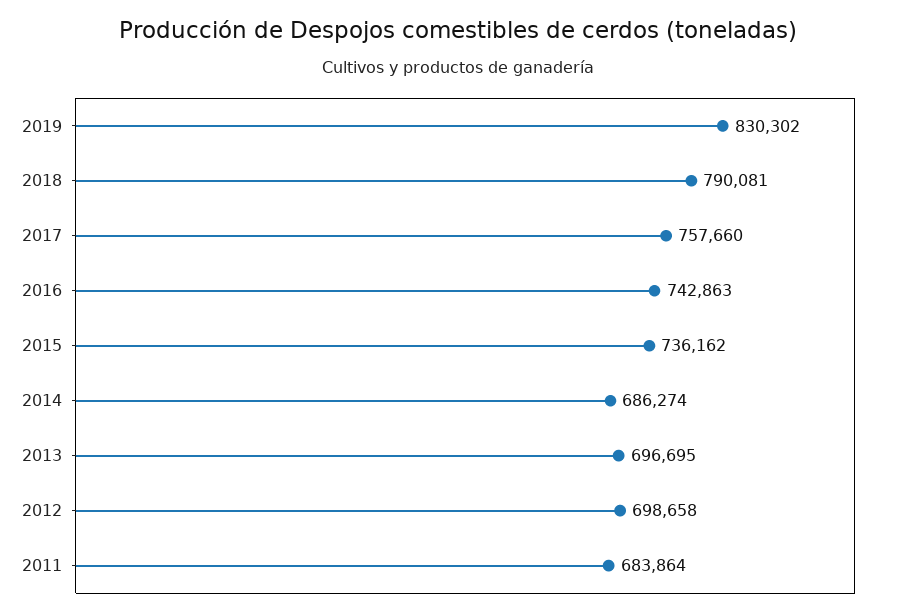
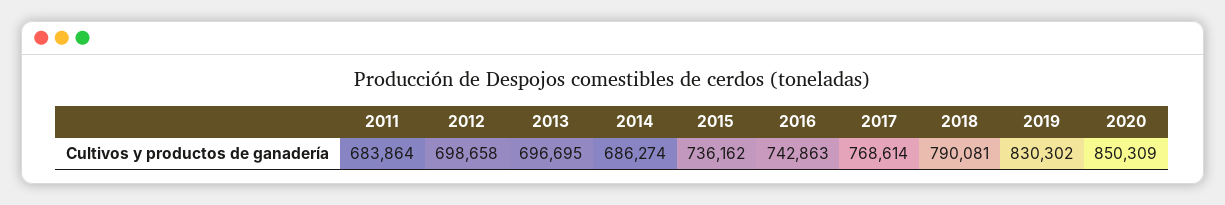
2017: 757660 -> 768614
2020: none -> 850309

